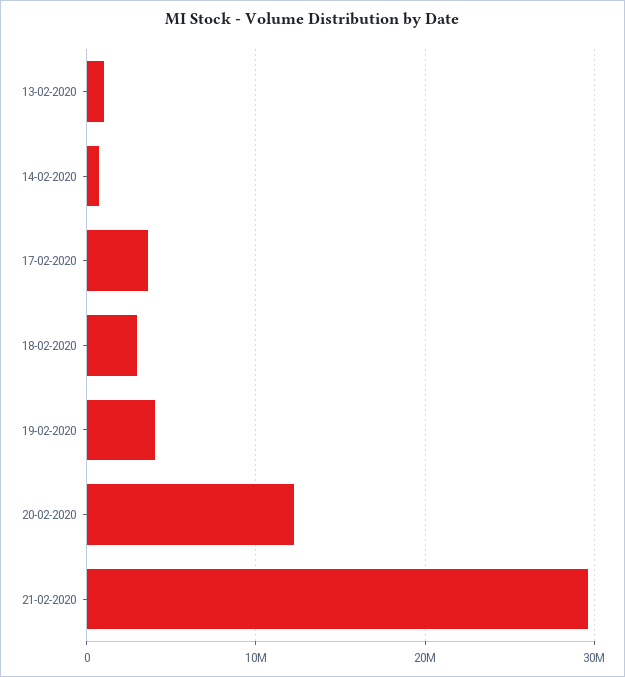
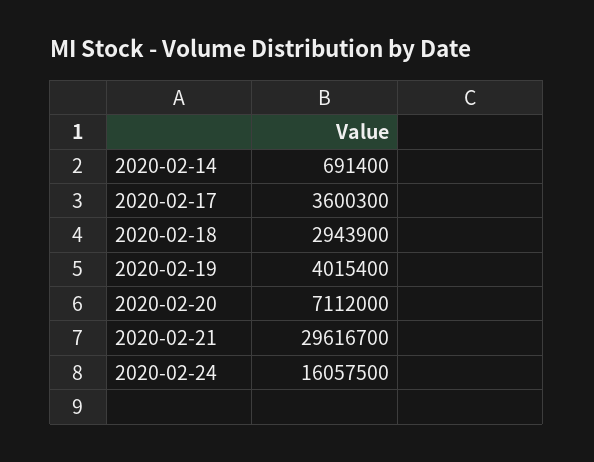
13-02-2020: 1000000 -> none
20-02-2020: 12000000 -> 7112000
2020-02-24: none -> 16057500

